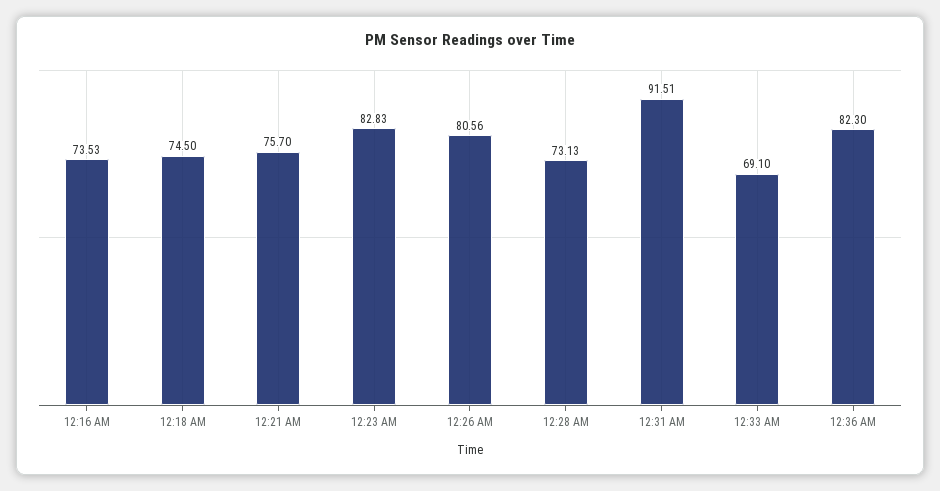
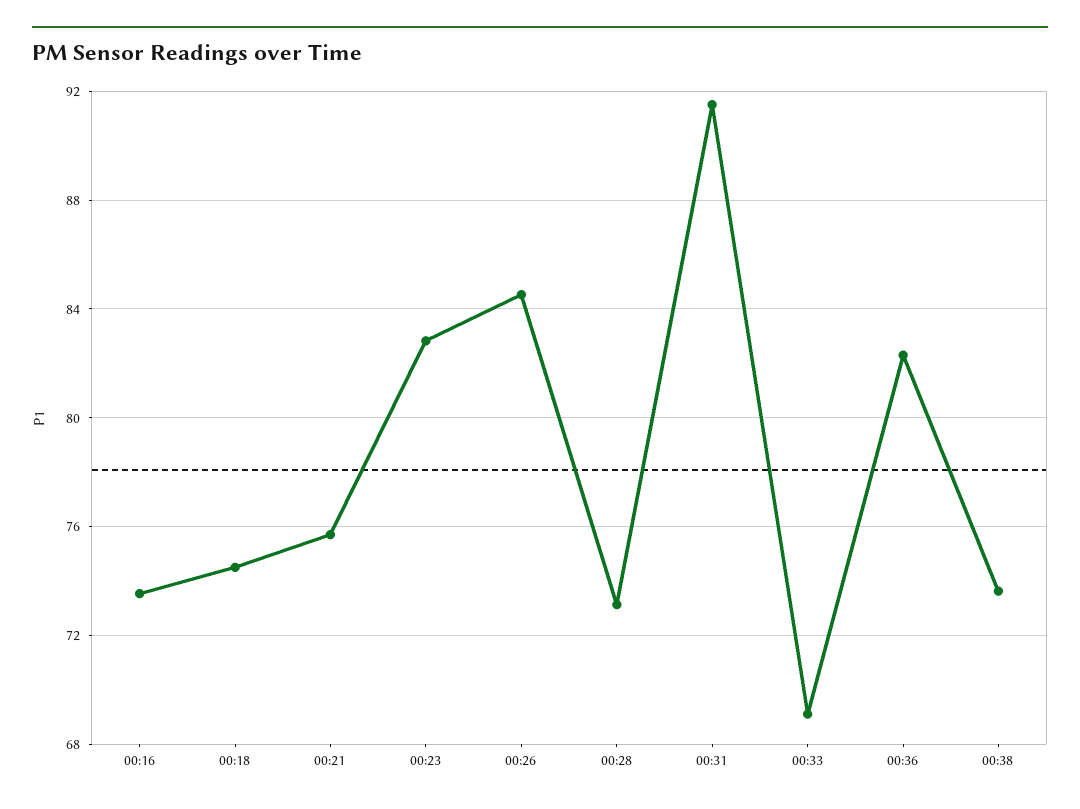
12:26 AM: 80.56 -> 84.5
00:38: none -> 73.5

